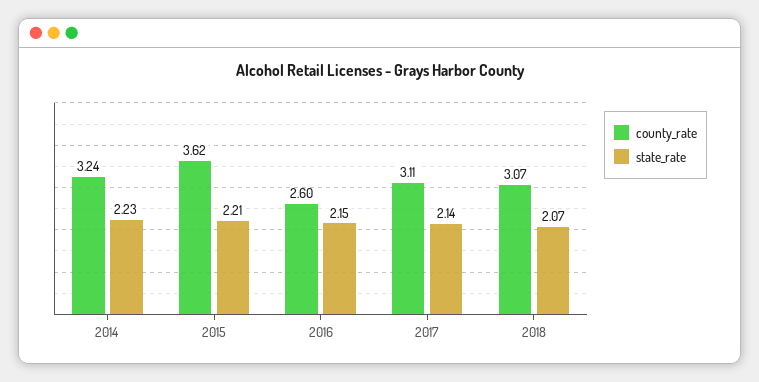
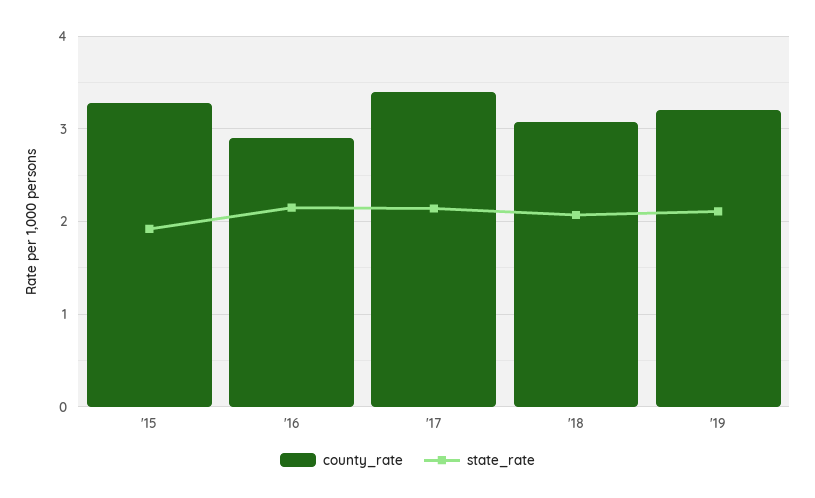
county_rate, 2014: 3.24 -> none
state_rate, 2014: 2.23 -> none
county_rate, 2015: 3.62 -> 3.3
state_rate, 2015: 2.21 -> 1.9
county_rate, 2016: 2.6 -> 2.9
county_rate, 2017: 3.11 -> 3.4
county_rate, '19: none -> 3.2
state_rate, '19: none -> 2.1

